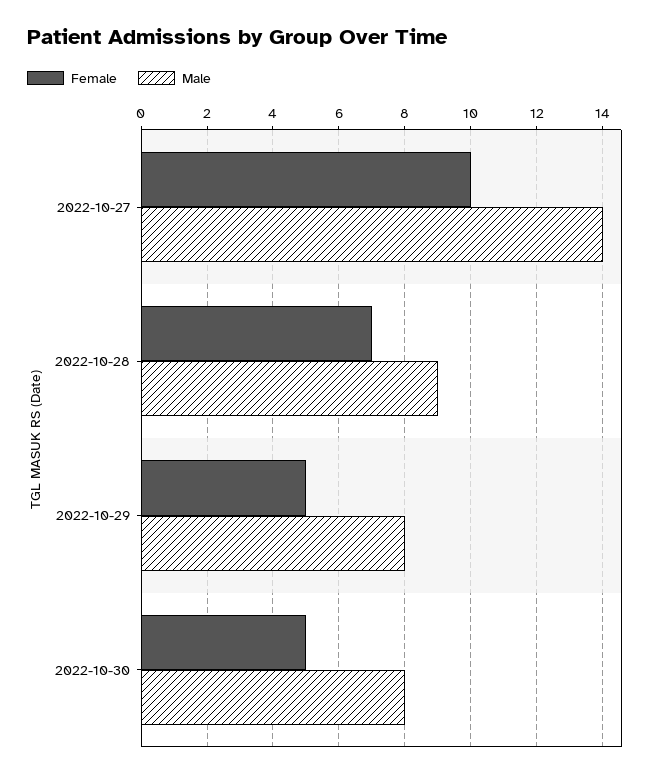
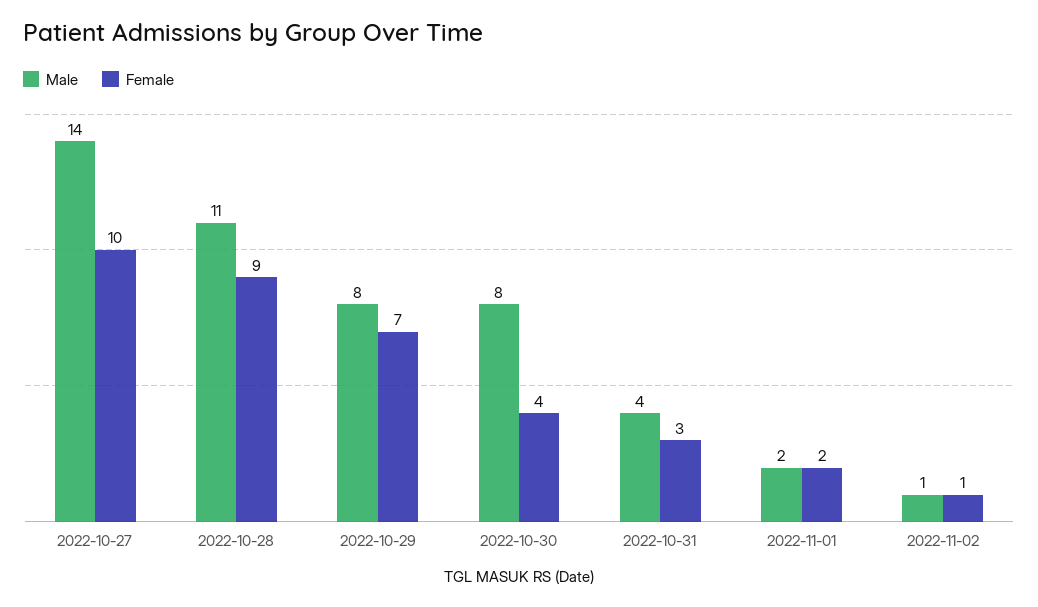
Female, 2022-10-28: 7 -> 9
Male, 2022-10-28: 9 -> 11
Female, 2022-10-29: 5 -> 7
Female, 2022-10-30: 5 -> 4
Male, 2022-10-31: none -> 4
Female, 2022-10-31: none -> 3
Male, 2022-11-01: none -> 2
Female, 2022-11-01: none -> 2
Male, 2022-11-02: none -> 1
Female, 2022-11-02: none -> 1

